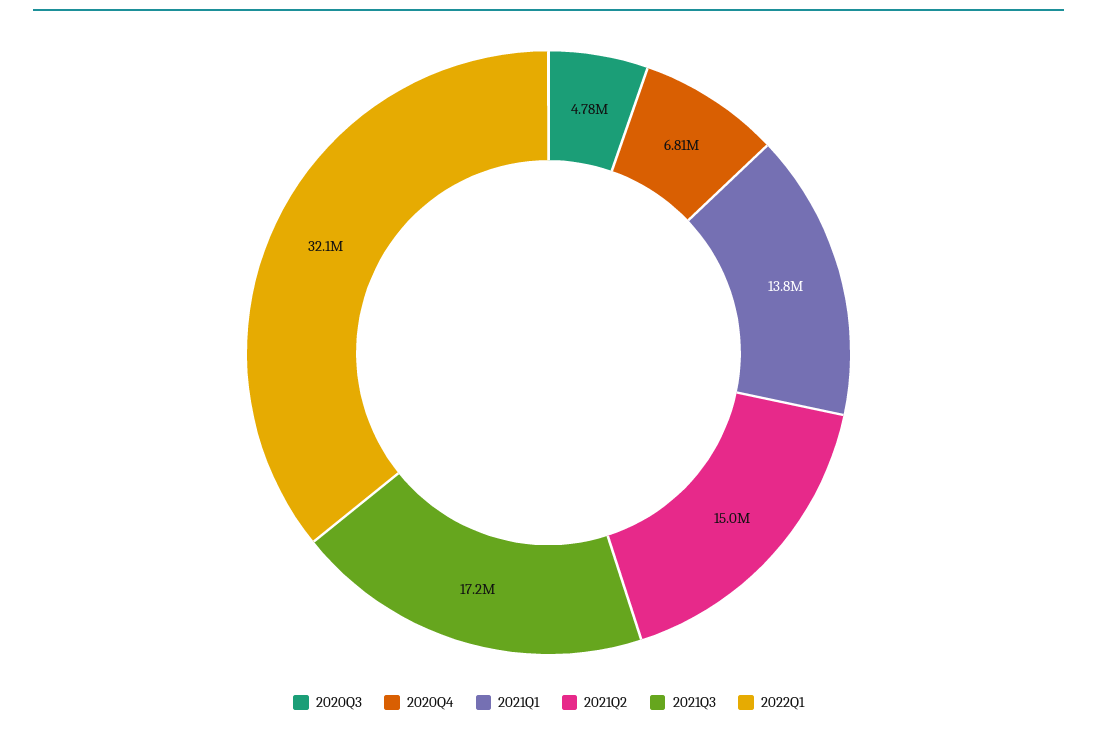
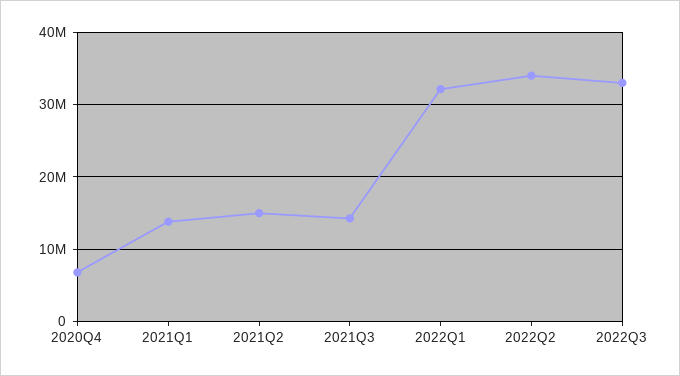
2020Q3: 4780000 -> none
2021Q3: 17200000 -> 14000000
2022Q2: none -> 34000000
2022Q3: none -> 33000000

